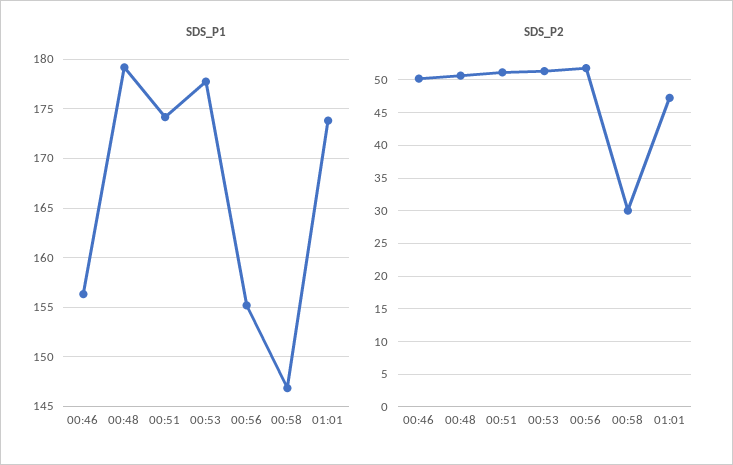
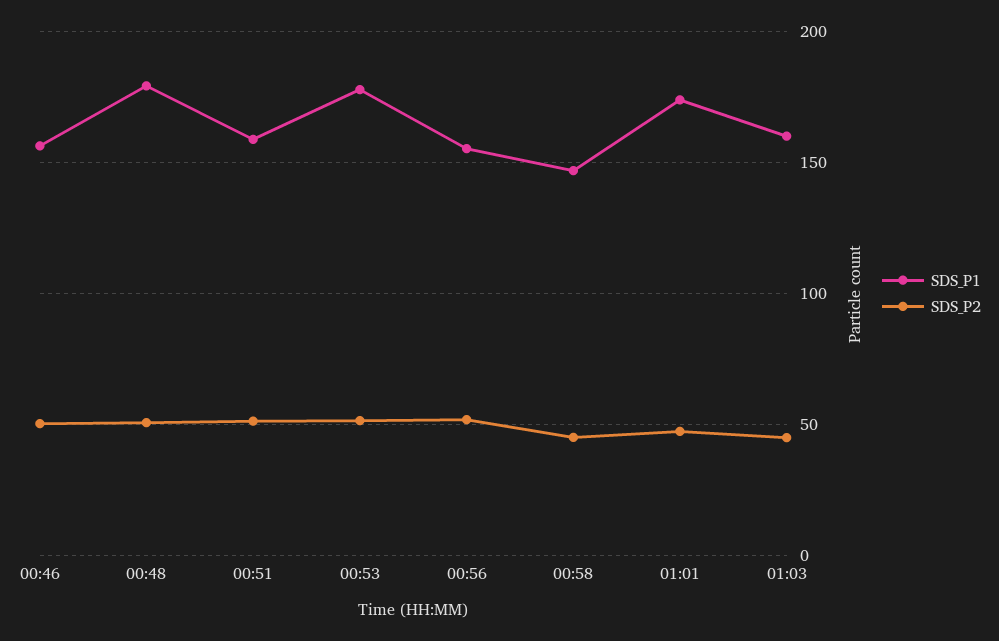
SDS_P1, 00:51: 174 -> 160
SDS_P2, 00:58: 30 -> 45
SDS_P1, 01:03: none -> 160
SDS_P2, 01:03: none -> 45

